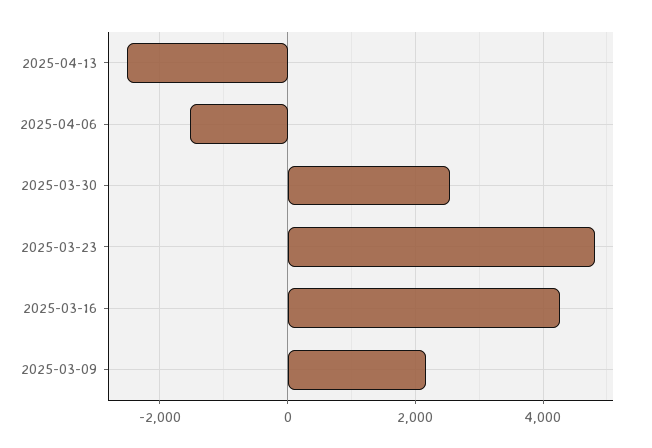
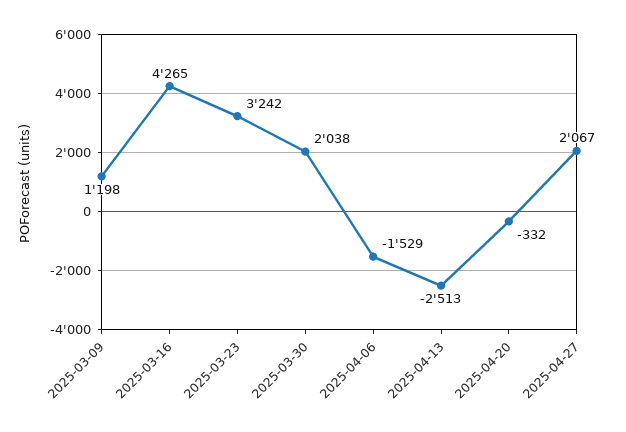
2025-03-30: 2600 -> 2038
2025-03-23: 4800 -> 3242
2025-03-09: 2200 -> 1198
2025-04-20: none -> -332
2025-04-27: none -> 2067

